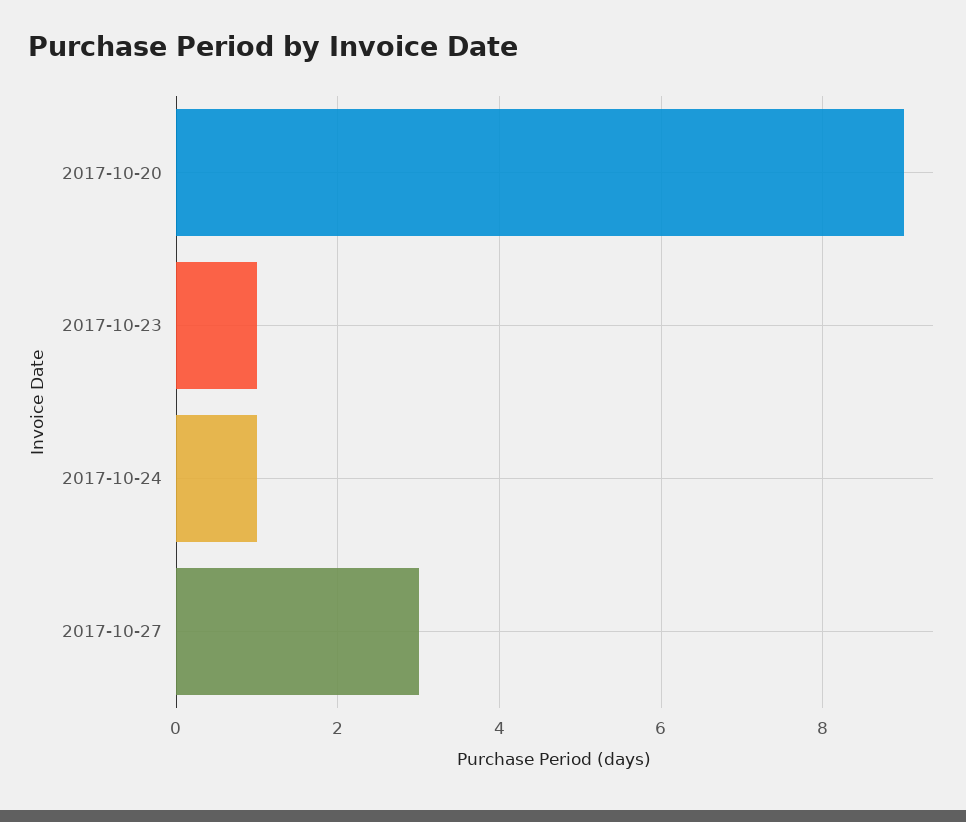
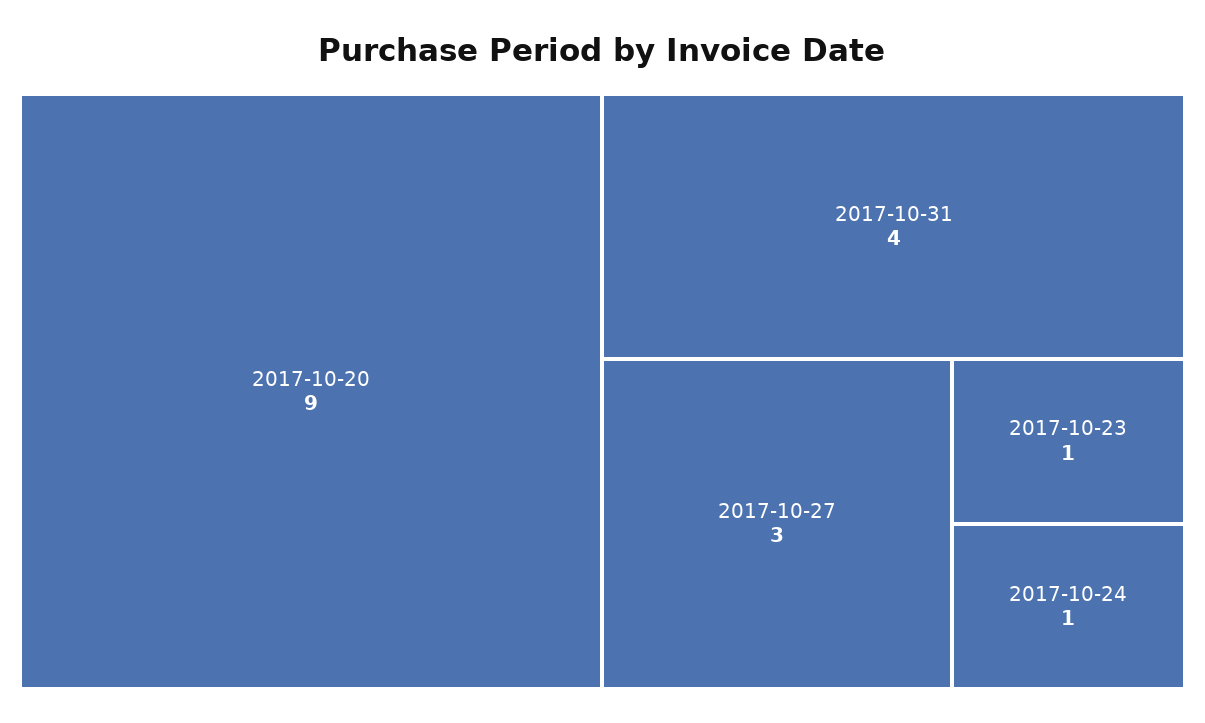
2017-10-31: none -> 4

